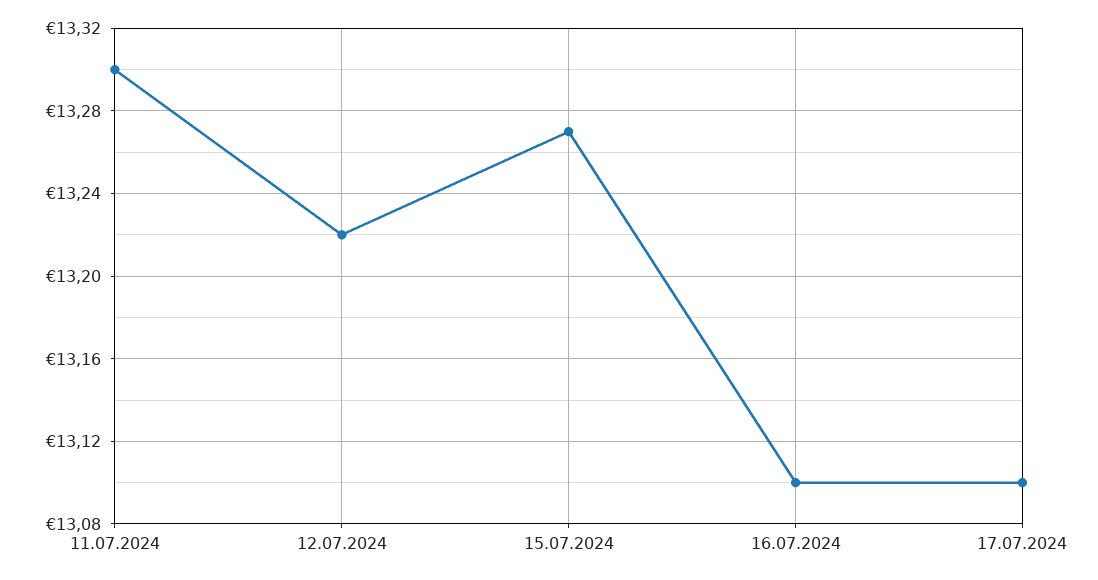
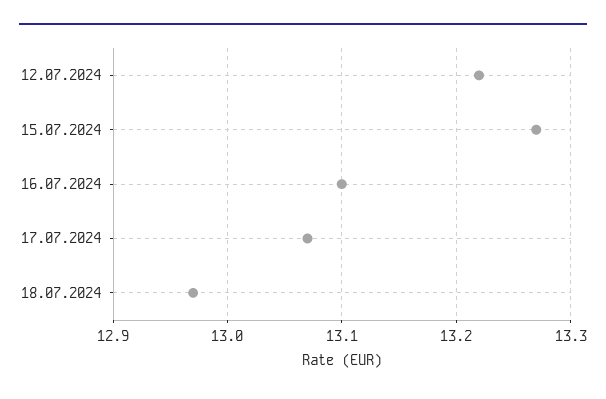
11.07.2024: 13.3 -> none
17.07.2024: 13.1 -> 13.07
18.07.2024: none -> 12.97

